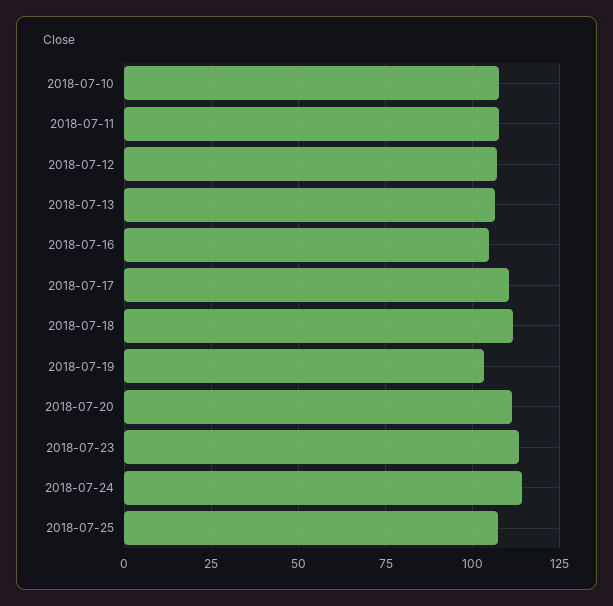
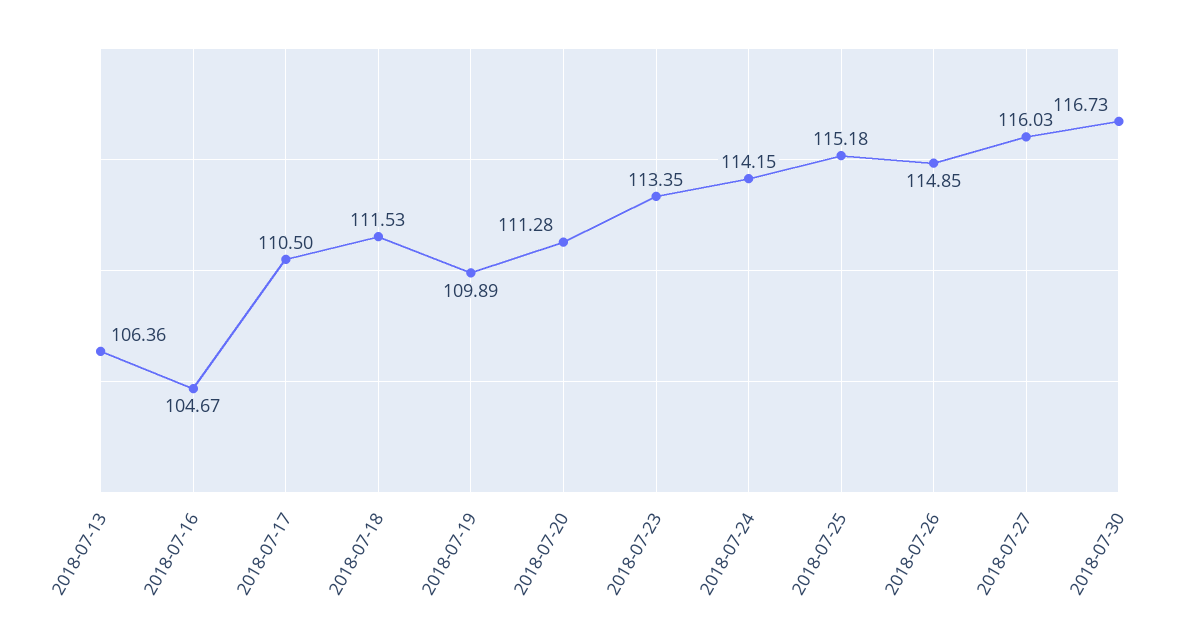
2018-07-10: 107.5 -> none
2018-07-11: 107.5 -> none
2018-07-12: 107.5 -> none
2018-07-19: 102.5 -> 109.89
2018-07-25: 107.5 -> 115.18
2018-07-26: none -> 114.85
2018-07-27: none -> 116.03
2018-07-30: none -> 116.73

